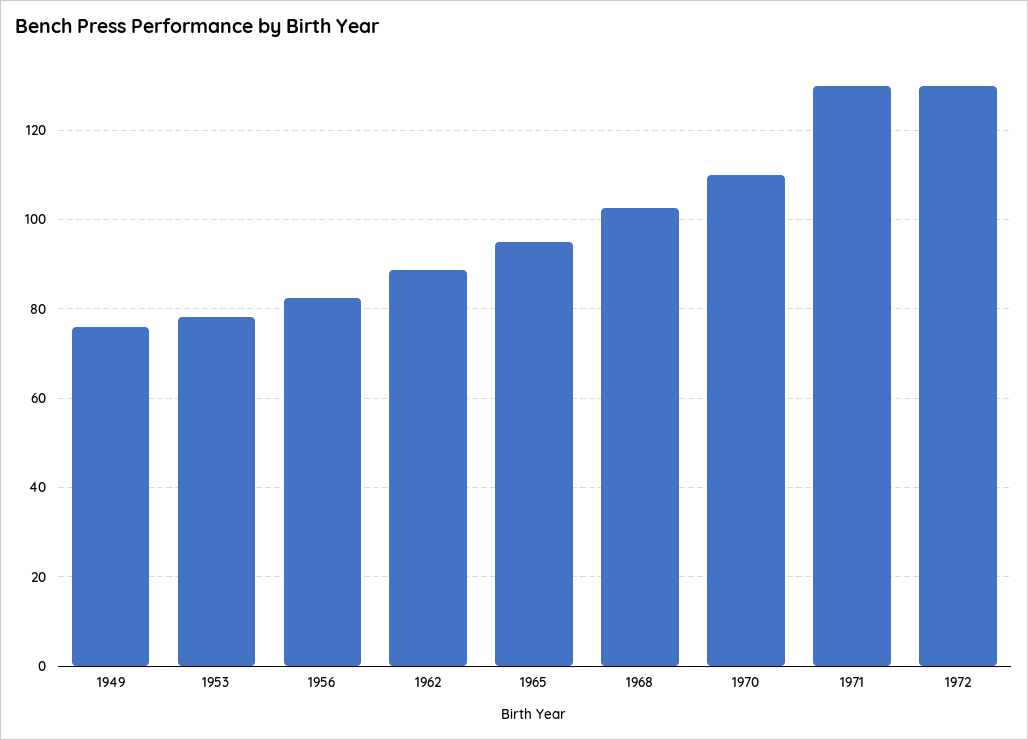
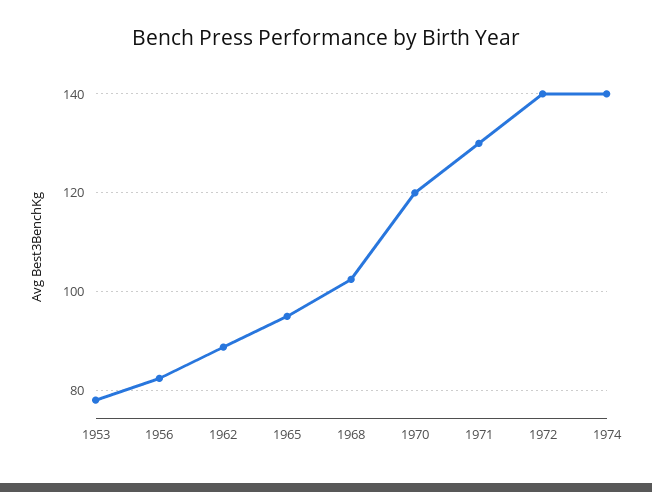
1949: 76 -> none
1970: 110 -> 120
1972: 130 -> 140
1974: none -> 140

